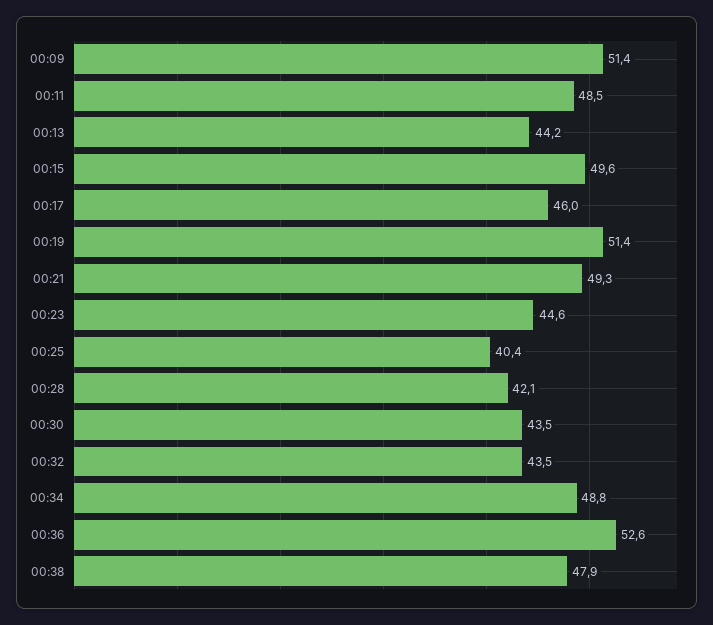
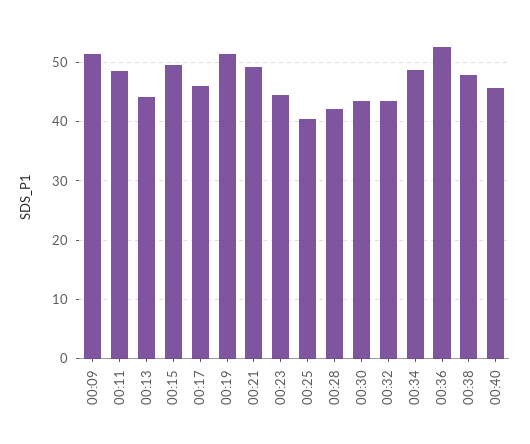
00:40: none -> 46

